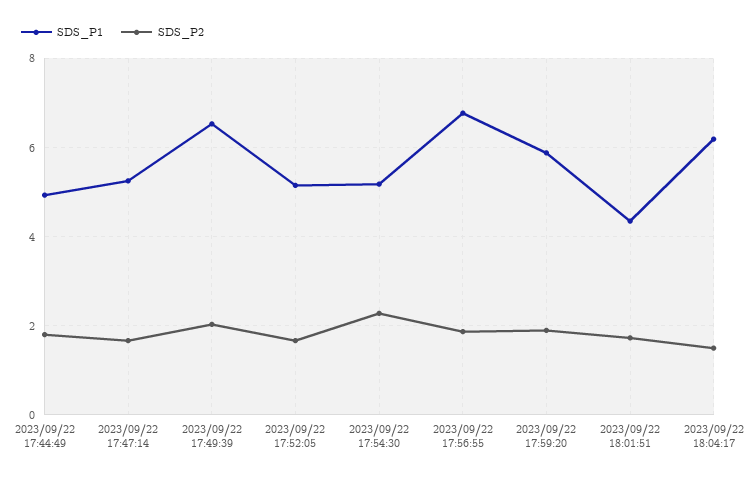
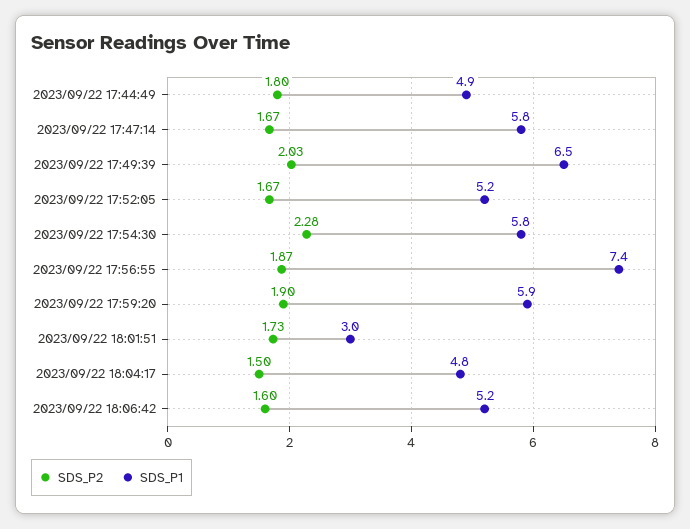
SDS_P1, 2023/09/22 17:47:14: 5.2 -> 5.8
SDS_P1, 2023/09/22 17:54:30: 5.2 -> 5.8
SDS_P1, 2023/09/22 17:56:55: 6.8 -> 7.4
SDS_P1, 2023/09/22 18:01:51: 4.4 -> 3
SDS_P1, 2023/09/22 18:04:17: 6.2 -> 4.8
SDS_P2, 2023/09/22 18:06:42: none -> 1.6
SDS_P1, 2023/09/22 18:06:42: none -> 5.2

